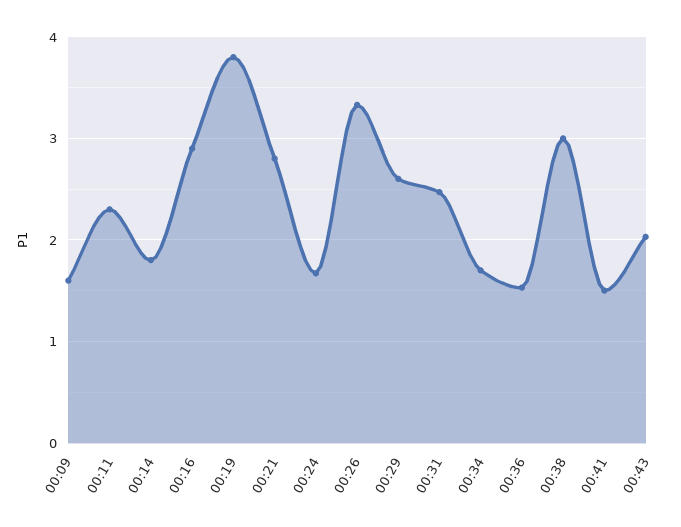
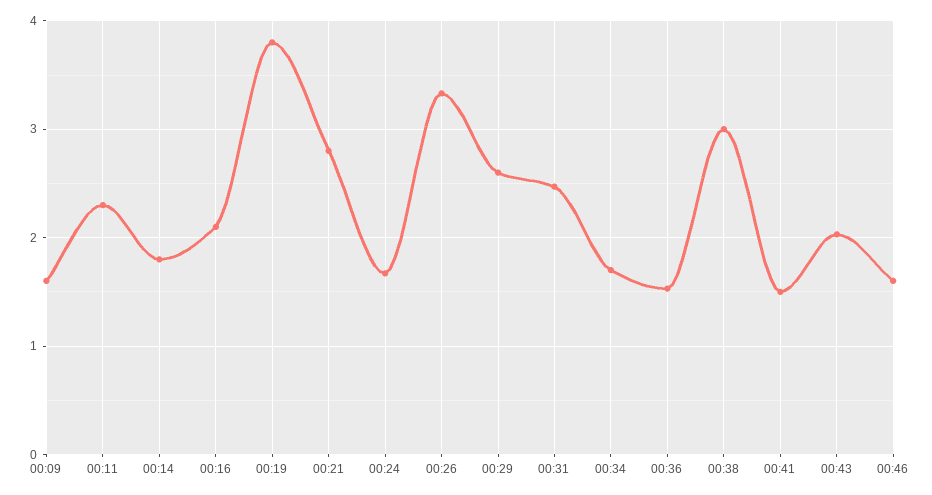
00:16: 2.9 -> 2.1
00:46: none -> 1.6

